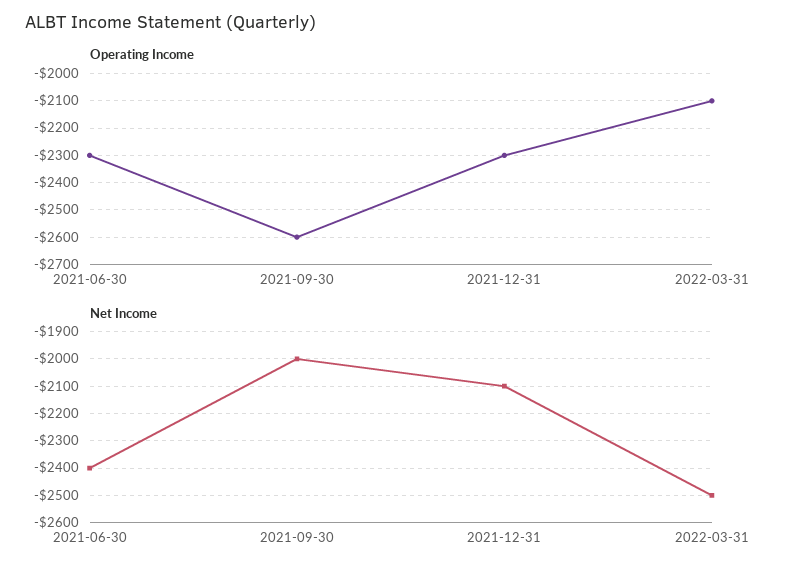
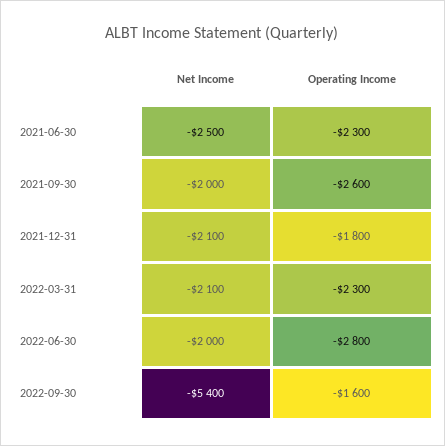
Operating Income, 2021-12-31: -2300 -> -1800
Operating Income, 2022-03-31: -2100 -> -2300
Net Income, 2021-06-30: -2400 -> -2500
Net Income, 2022-03-31: -2500 -> -2100
Net Income, 2022-06-30: none -> -2000
Operating Income, 2022-06-30: none -> -2800
Net Income, 2022-09-30: none -> -5400
Operating Income, 2022-09-30: none -> -1600

